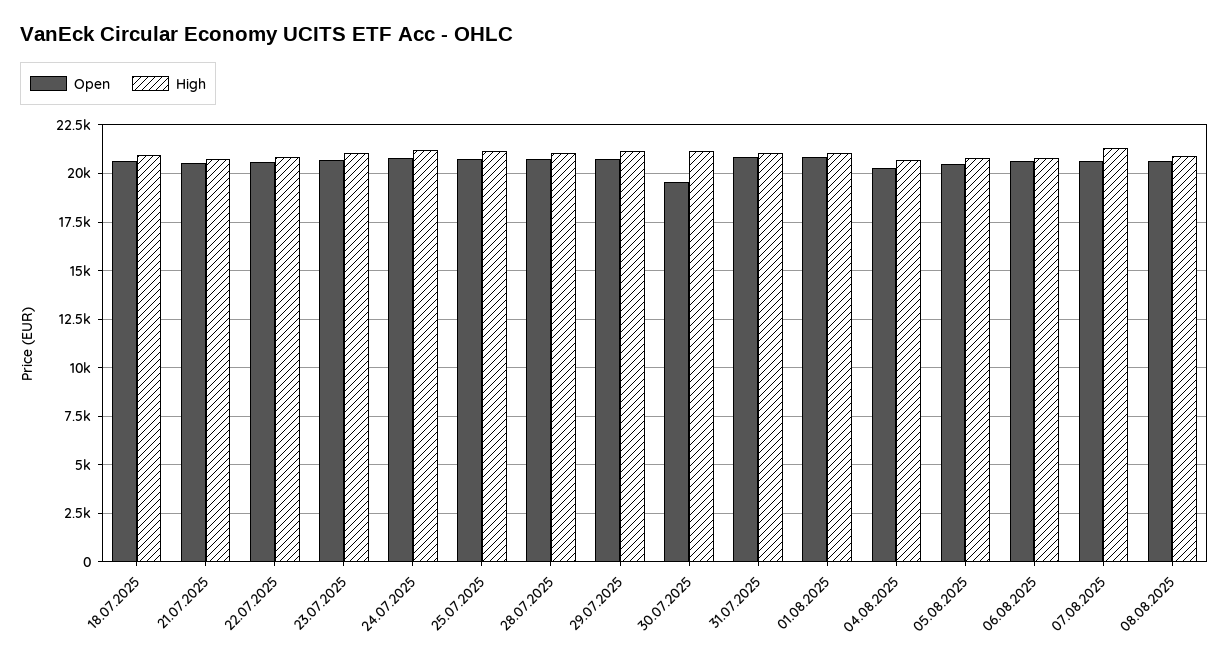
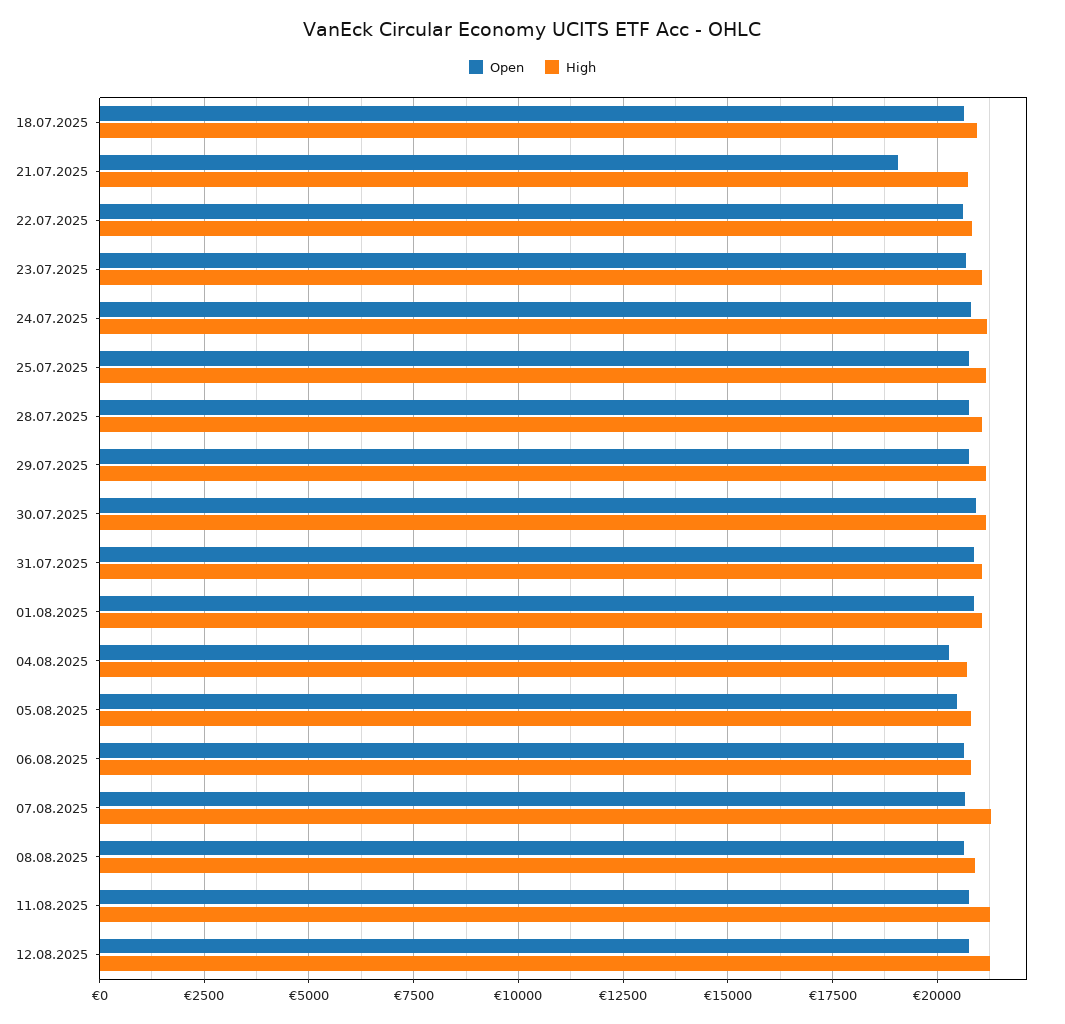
Open, 21.07.2025: 20500 -> 19000
Open, 30.07.2025: 19500 -> 21000
Open, 11.08.2025: none -> 20750
High, 11.08.2025: none -> 21250
Open, 12.08.2025: none -> 20750
High, 12.08.2025: none -> 21250

